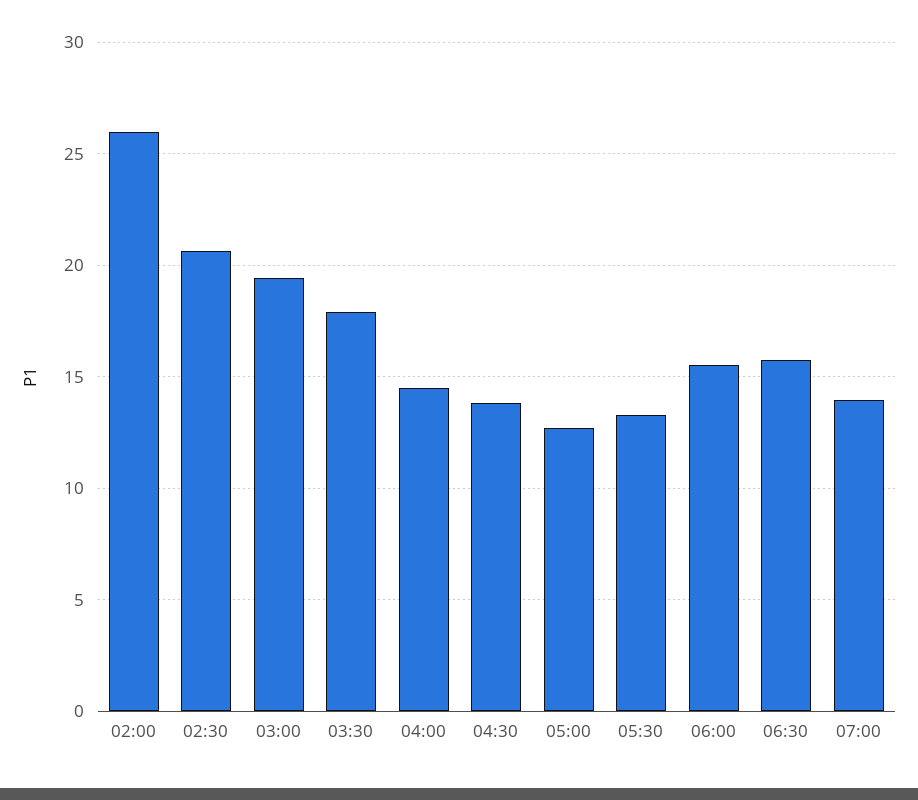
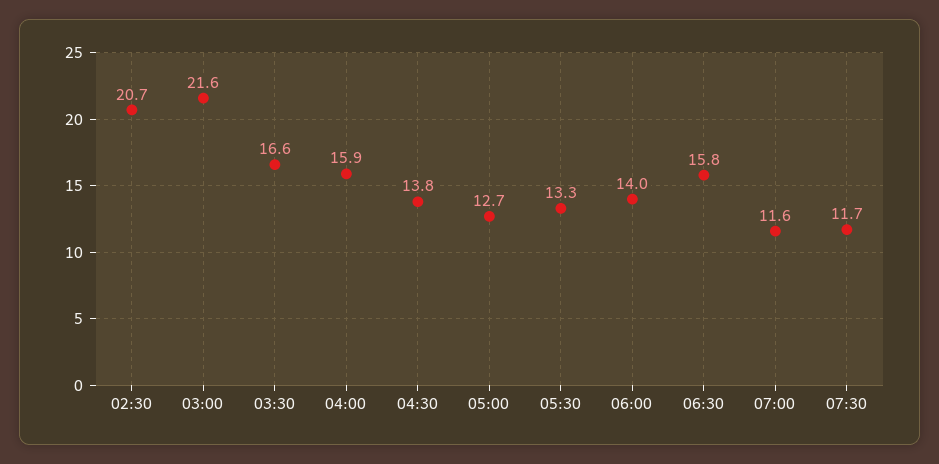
02:00: 26 -> none
03:00: 19.5 -> 21.6
03:30: 18 -> 16.6
04:00: 14.5 -> 15.9
06:00: 15.5 -> 14
07:00: 14 -> 11.6
07:30: none -> 11.7

